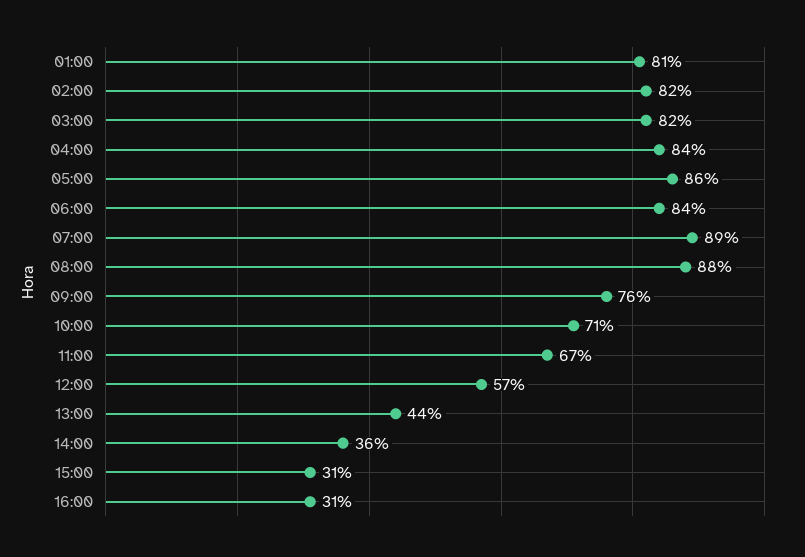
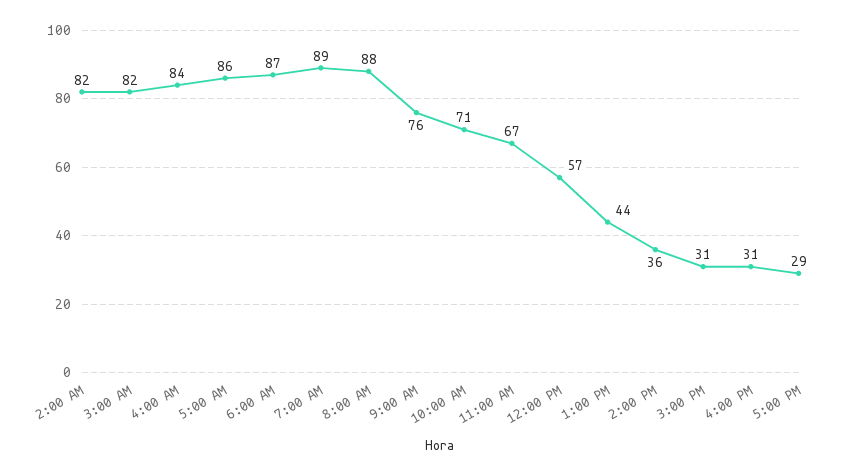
01:00: 81 -> none
06:00: 84 -> 87
5:00 PM: none -> 29

